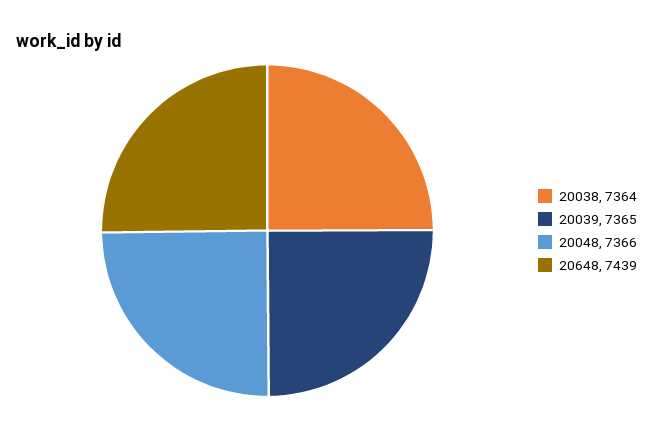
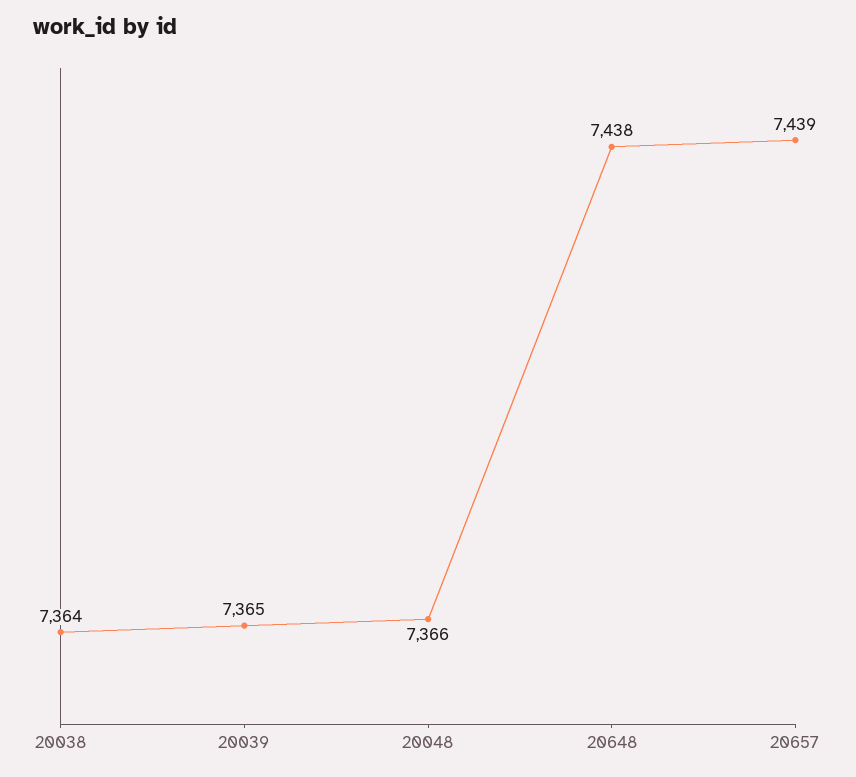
20648: 7439 -> 7438
20657: none -> 7439

